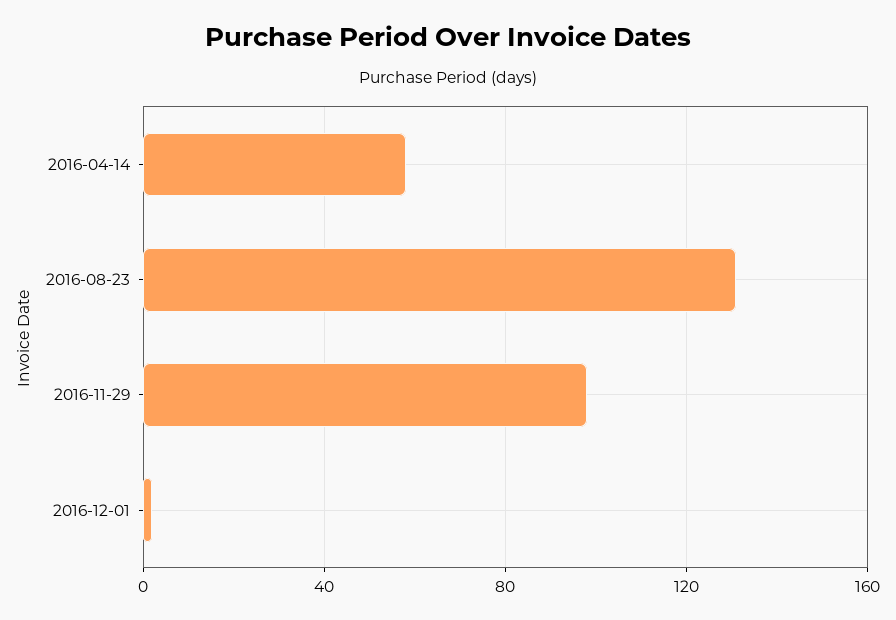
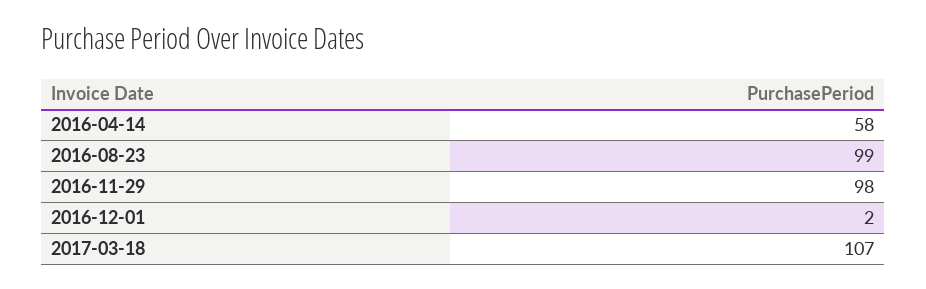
2016-08-23: 130 -> 99
2017-03-18: none -> 107

